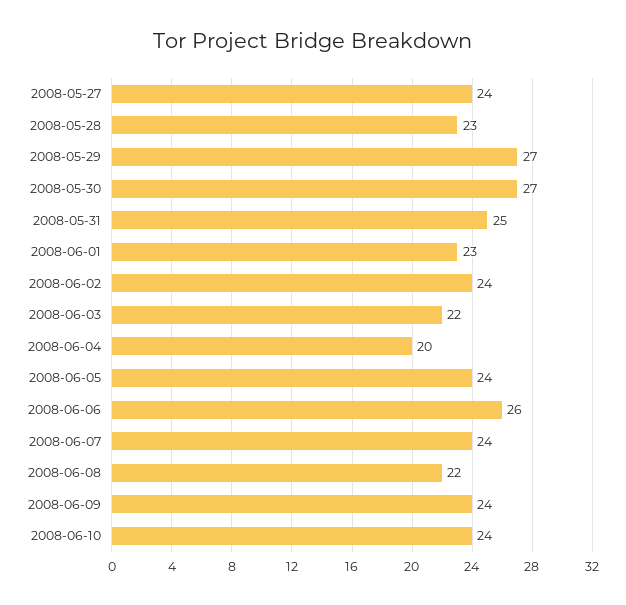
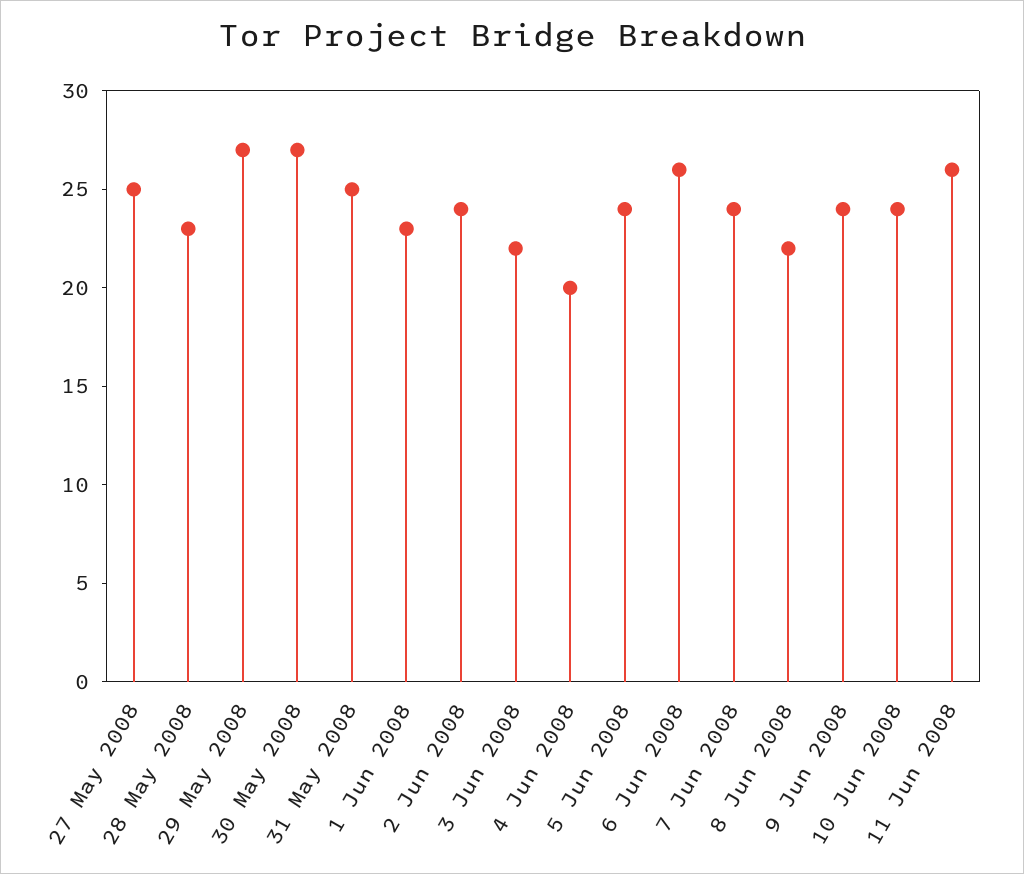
2008-05-27: 24 -> 25
11 Jun 2008: none -> 26

